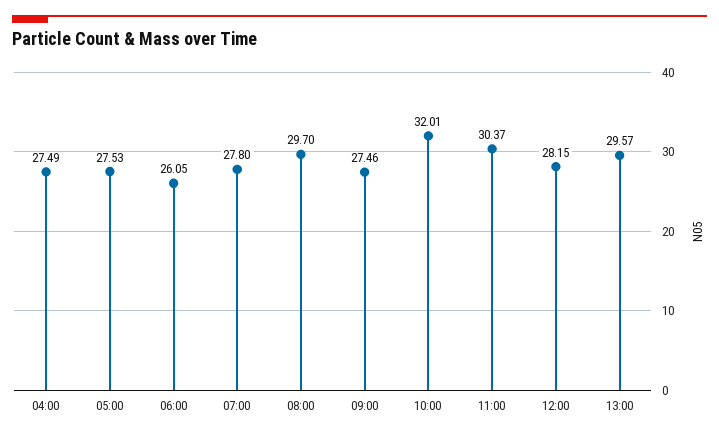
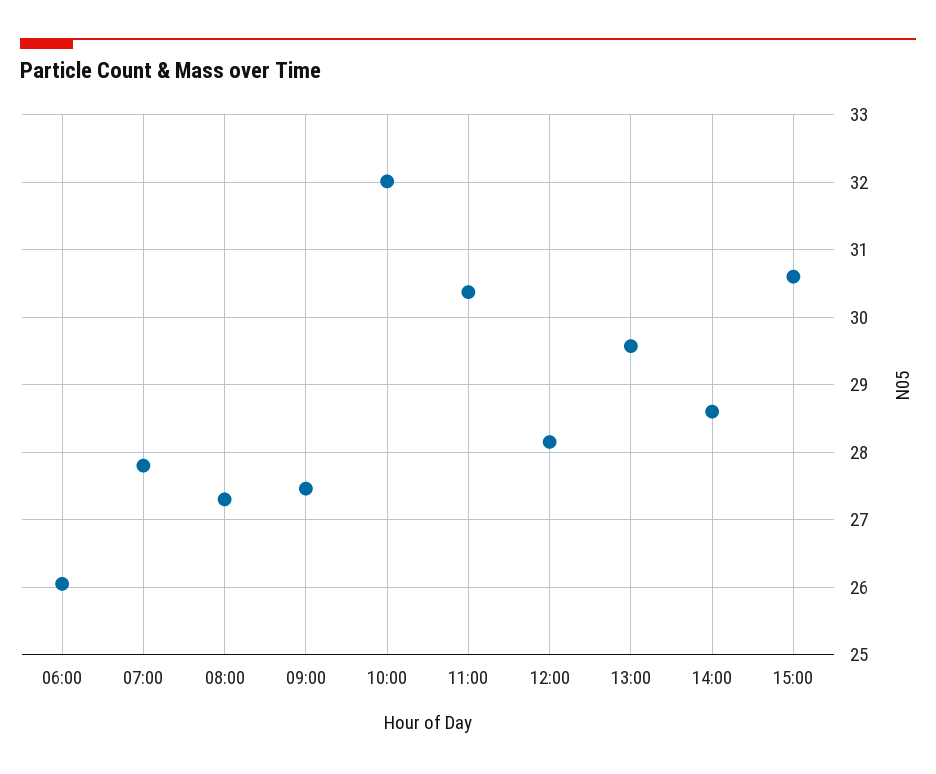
04:00: 27.49 -> none
05:00: 27.53 -> none
08:00: 29.7 -> 27.3
14:00: none -> 28.6
15:00: none -> 30.6

